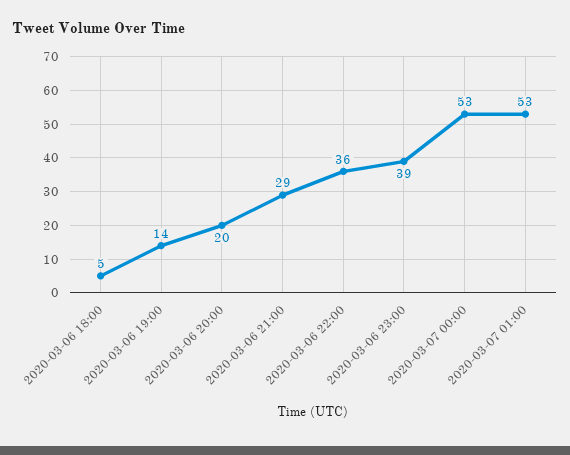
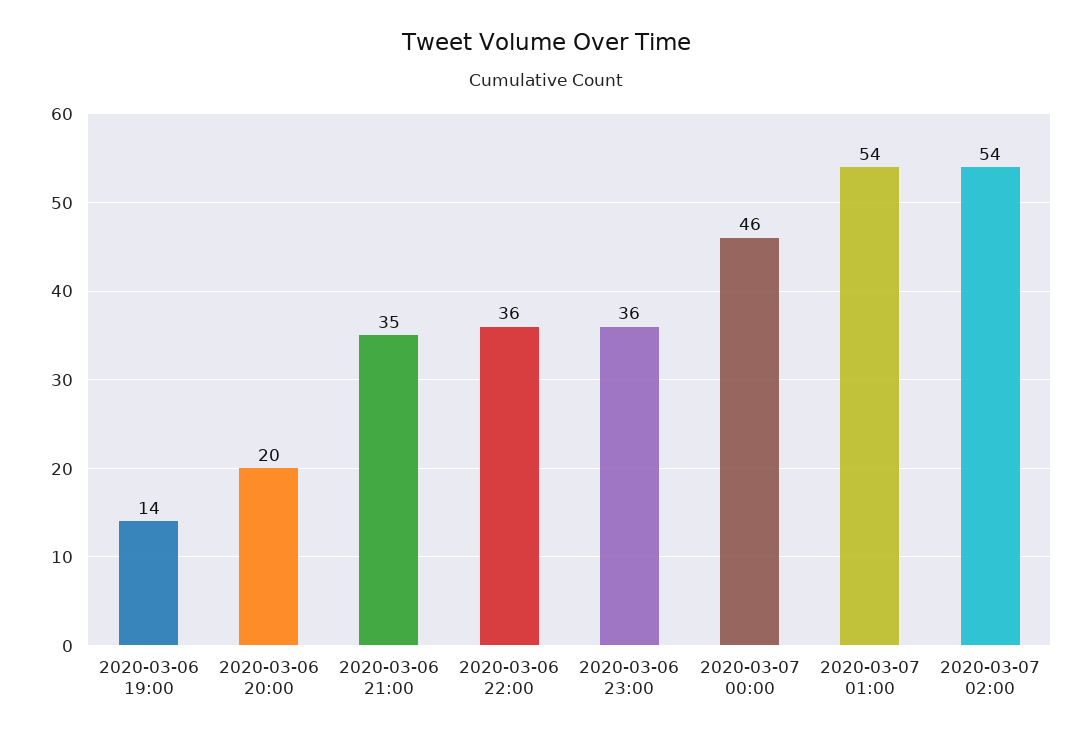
2020-03-06 18:00: 5 -> none
2020-03-06 21:00: 29 -> 35
2020-03-06 23:00: 39 -> 36
2020-03-07 00:00: 53 -> 46
2020-03-07 01:00: 53 -> 54
2020-03-07 02:00: none -> 54

